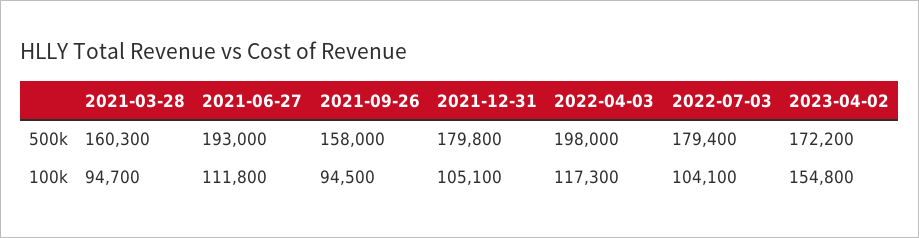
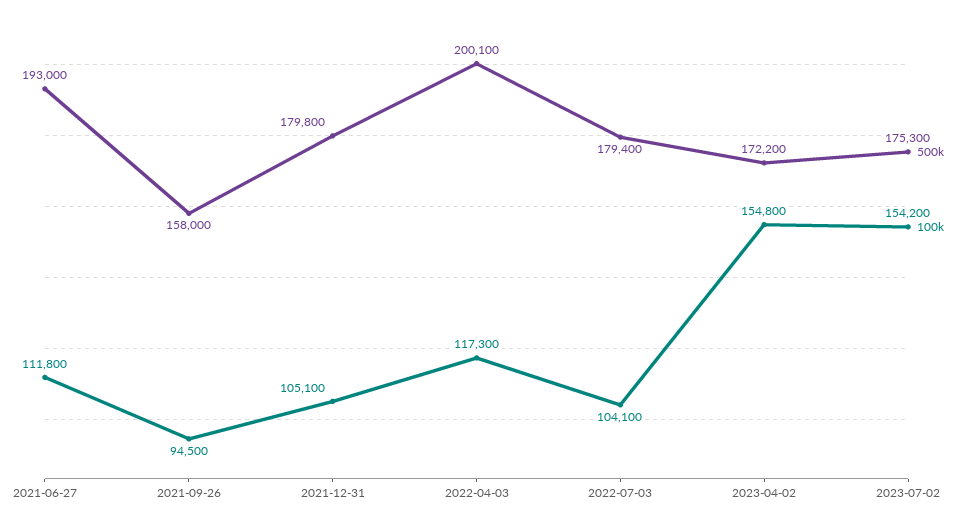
500k, 2021-03-28: 160300 -> none
500k, 2022-04-03: 198000 -> 200100
100k, 2021-03-28: 94700 -> none
500k, 2023-07-02: none -> 175300
100k, 2023-07-02: none -> 154200

